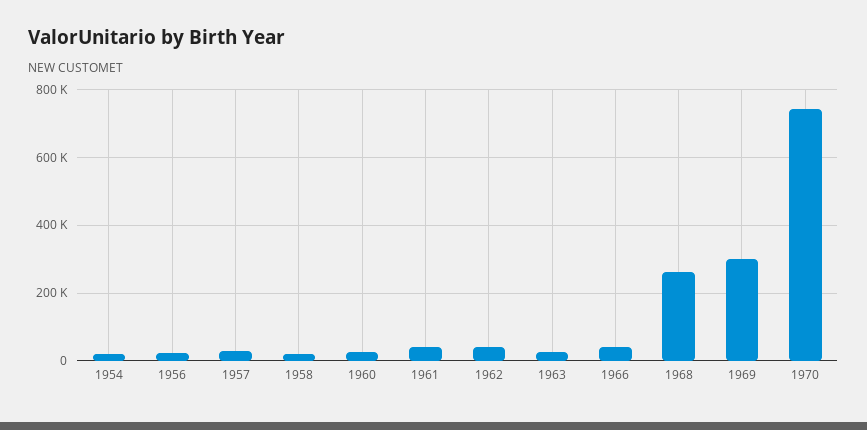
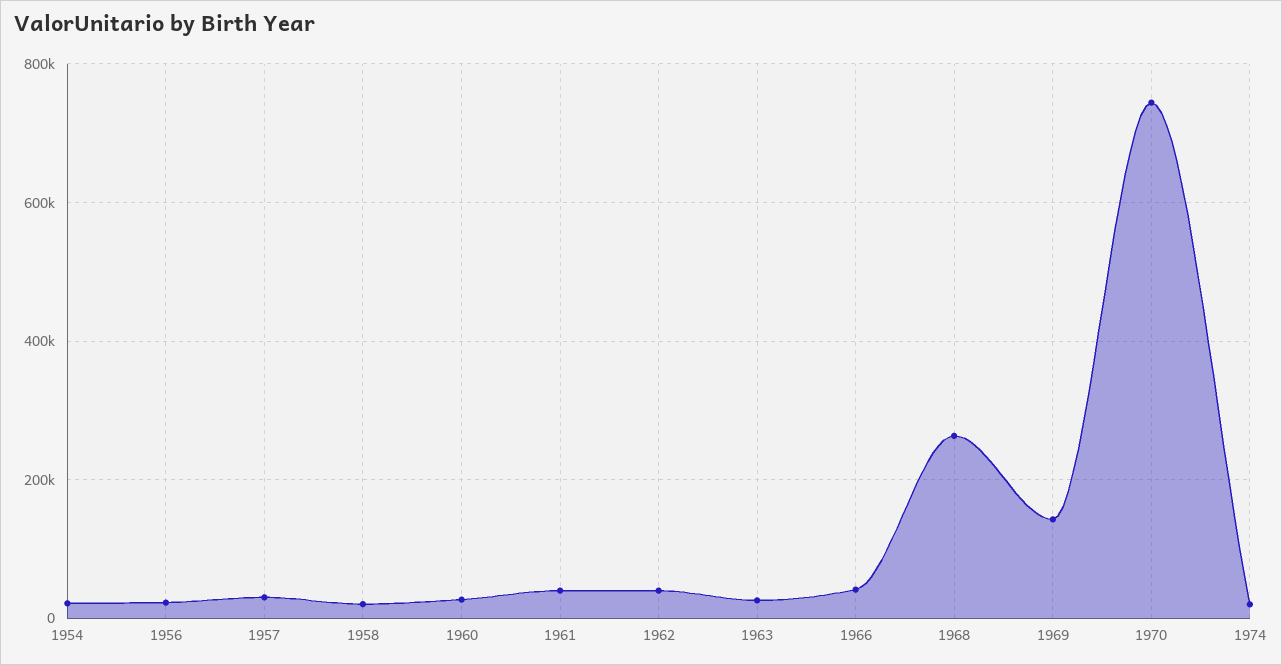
1969: 300000 -> 140000
1974: none -> 20000

